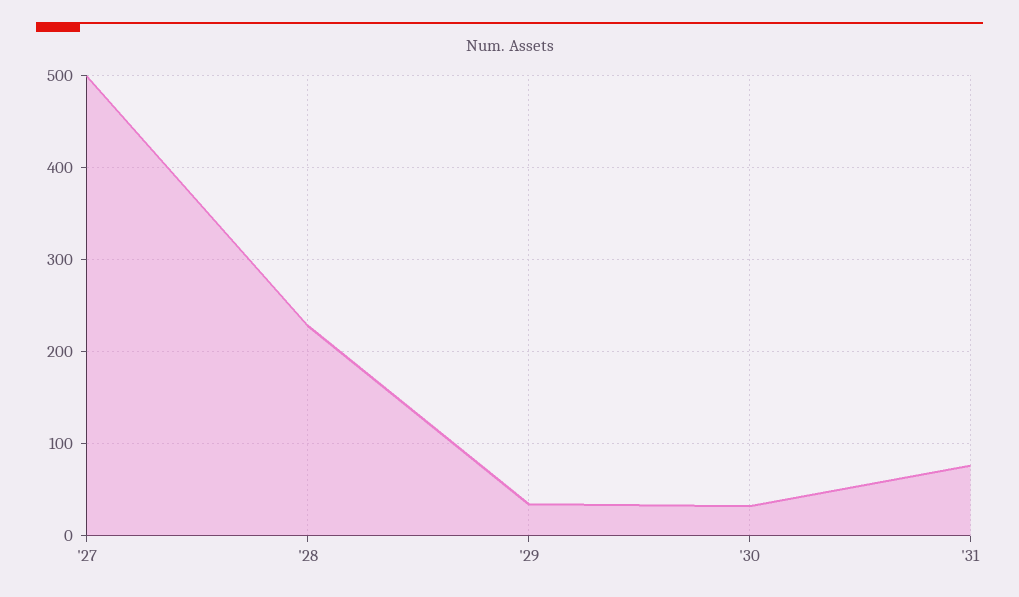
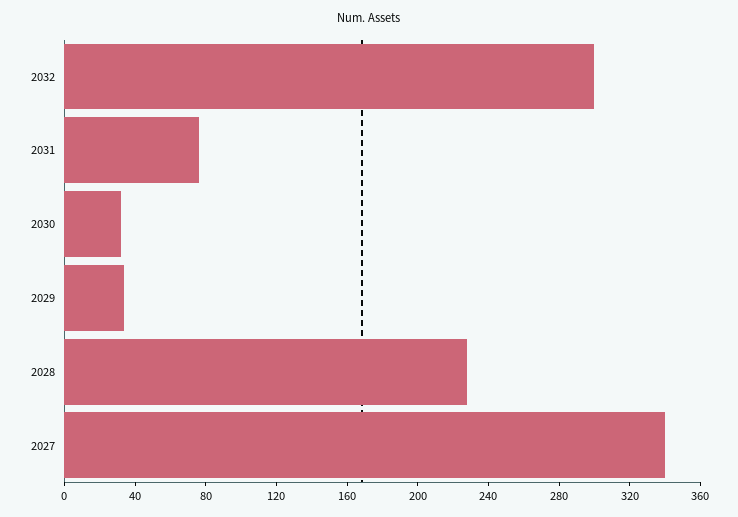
'27: 500 -> 340
2032: none -> 300

